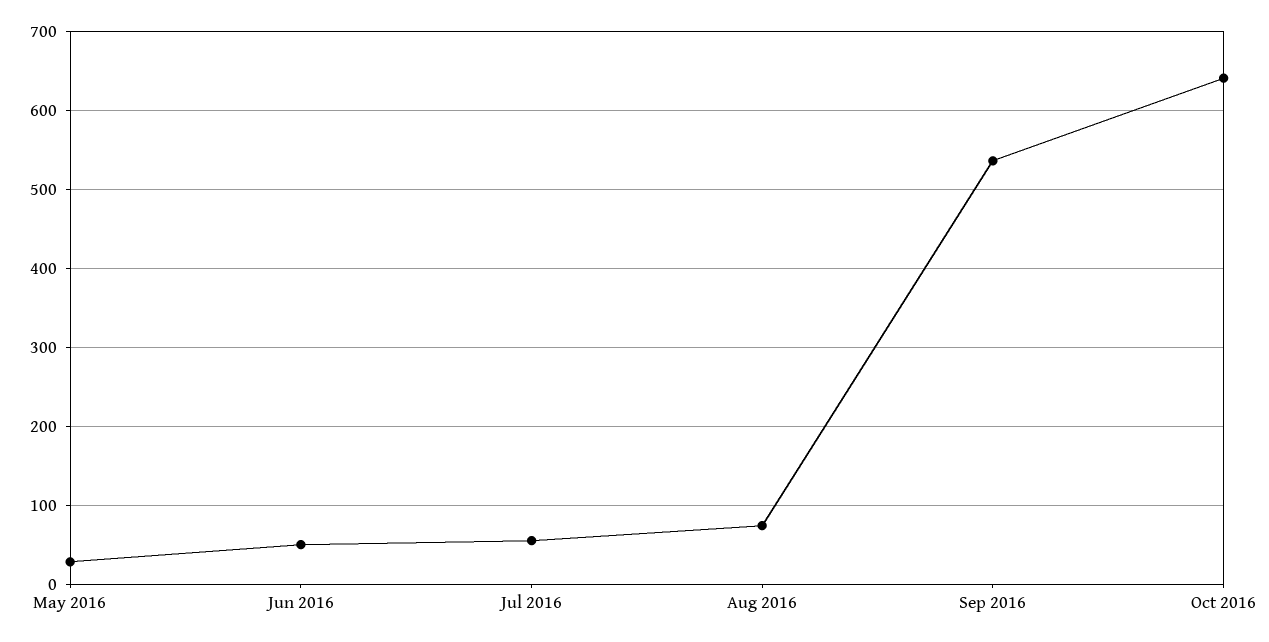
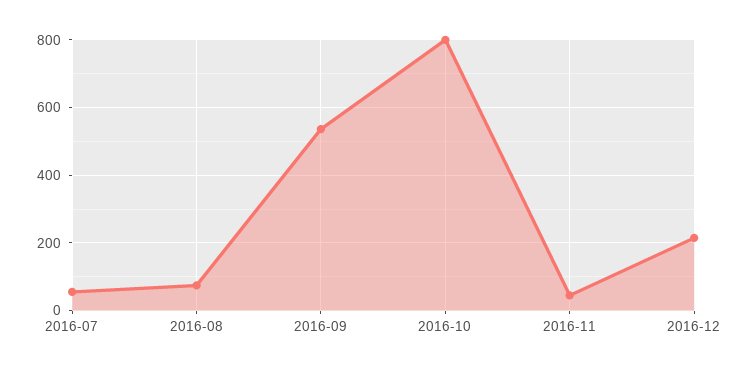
May 2016: 30 -> none
Jun 2016: 50 -> none
Oct 2016: 640 -> 800
2016-11: none -> 40
2016-12: none -> 220

